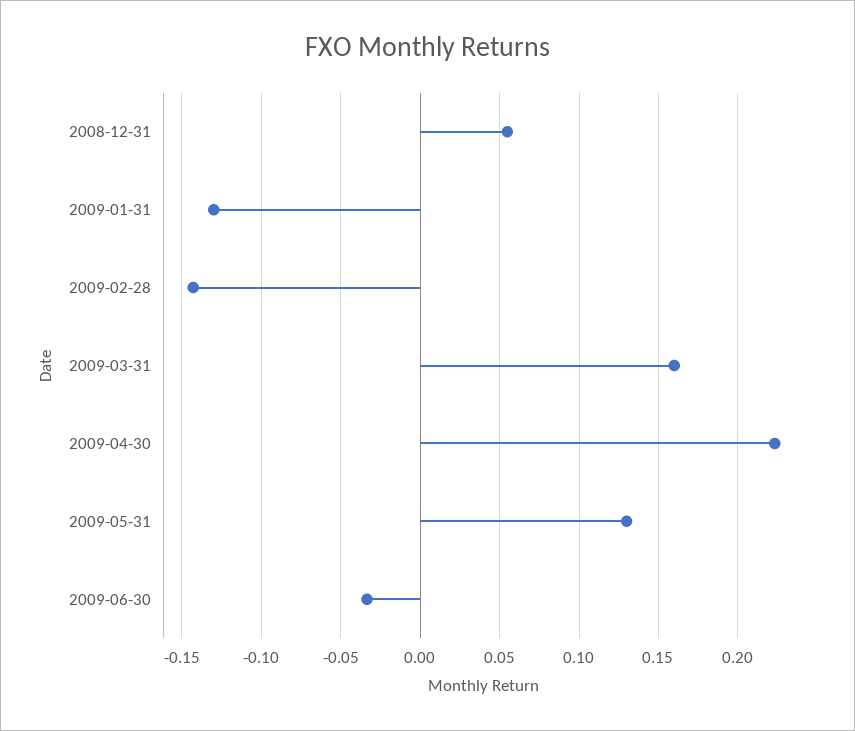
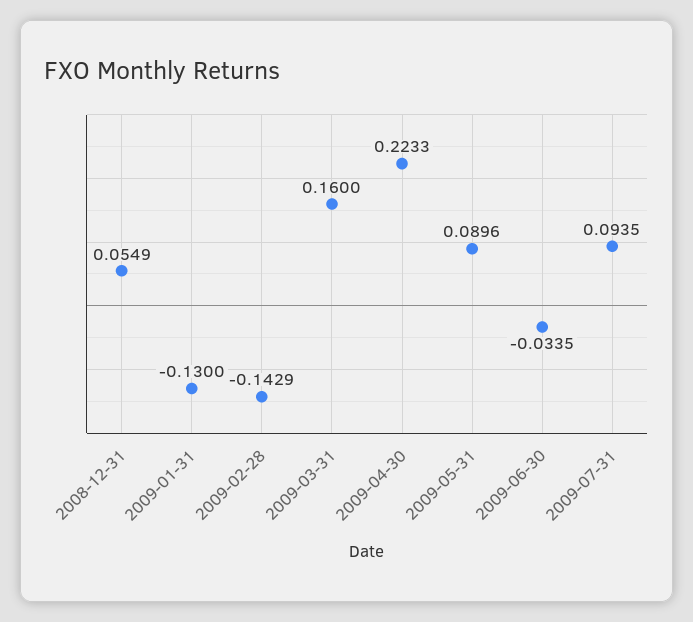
2009-05-31: 0.13 -> 0.0896
2009-07-31: none -> 0.0935

